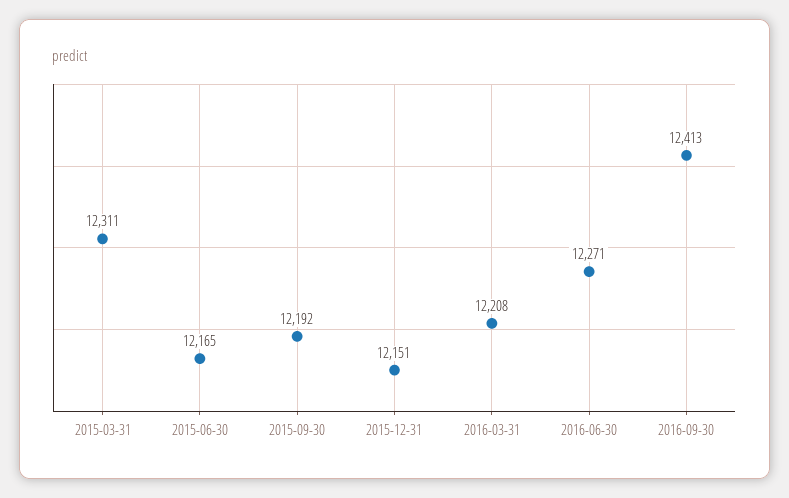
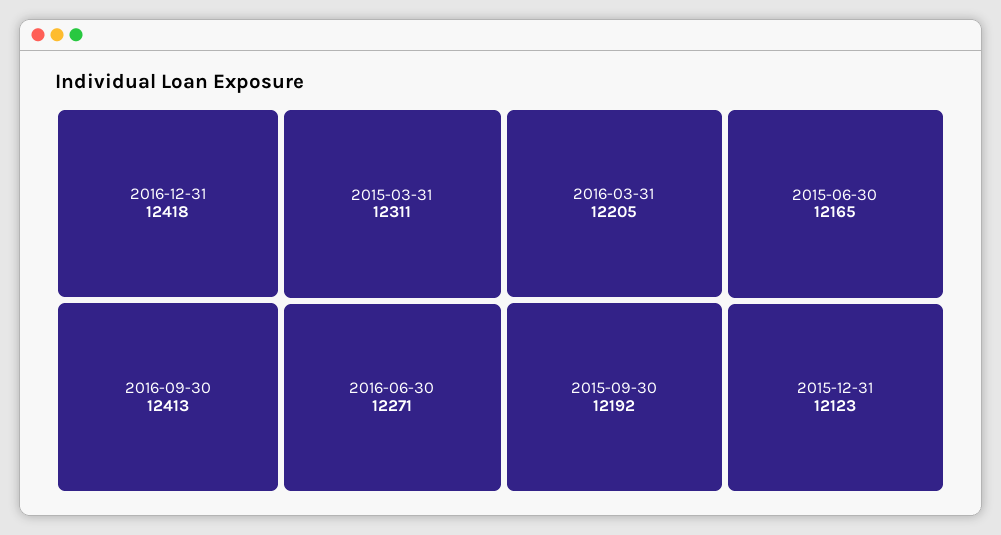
2015-12-31: 12151 -> 12123
2016-03-31: 12208 -> 12205
2016-12-31: none -> 12418

